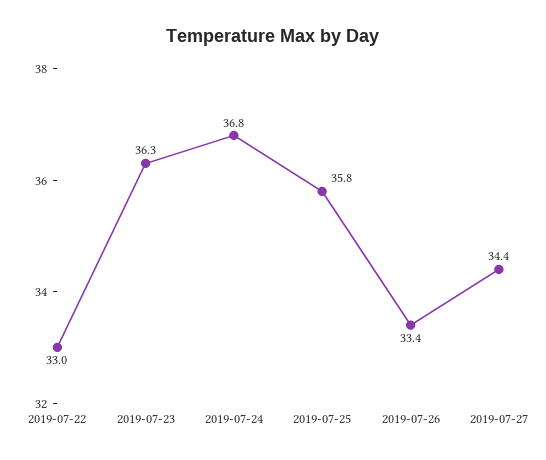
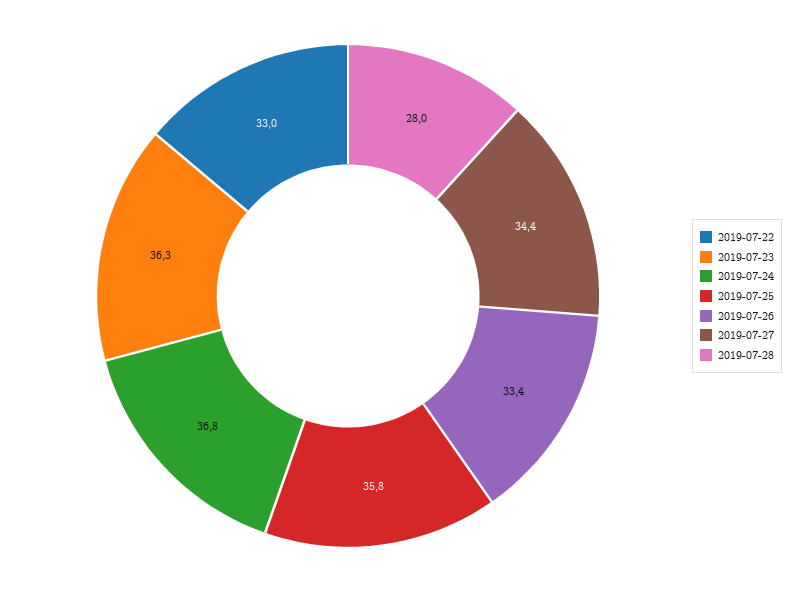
2019-07-28: none -> 28

